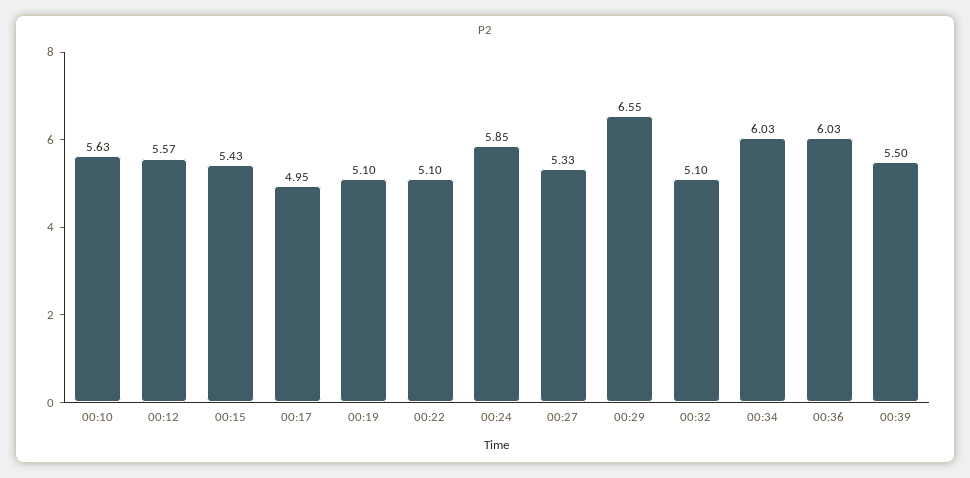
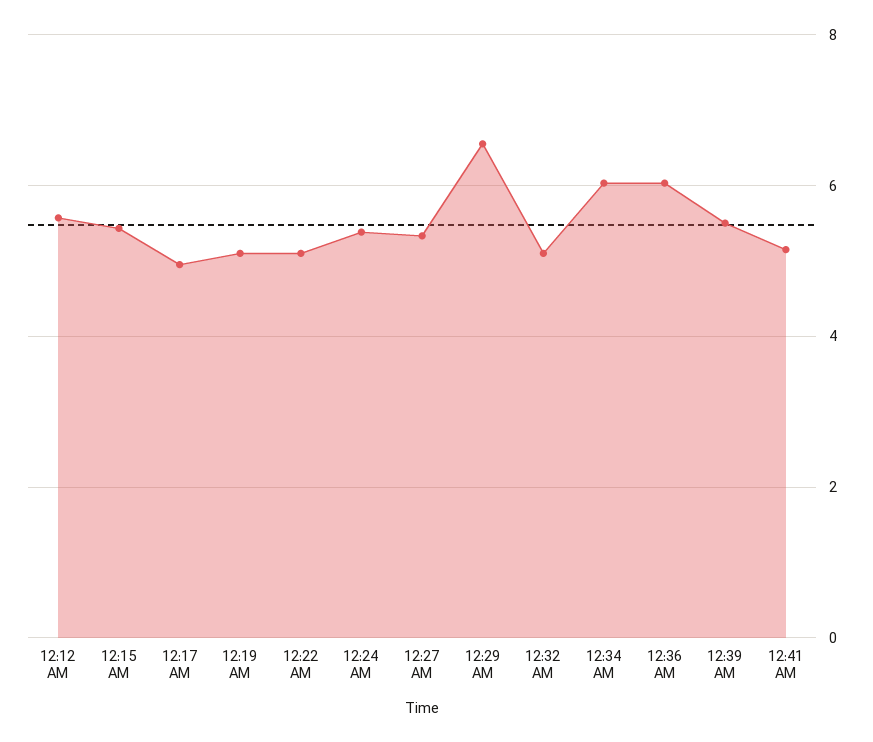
00:10: 5.63 -> none
00:24: 5.85 -> 5.4
12:41 AM: none -> 5.2

